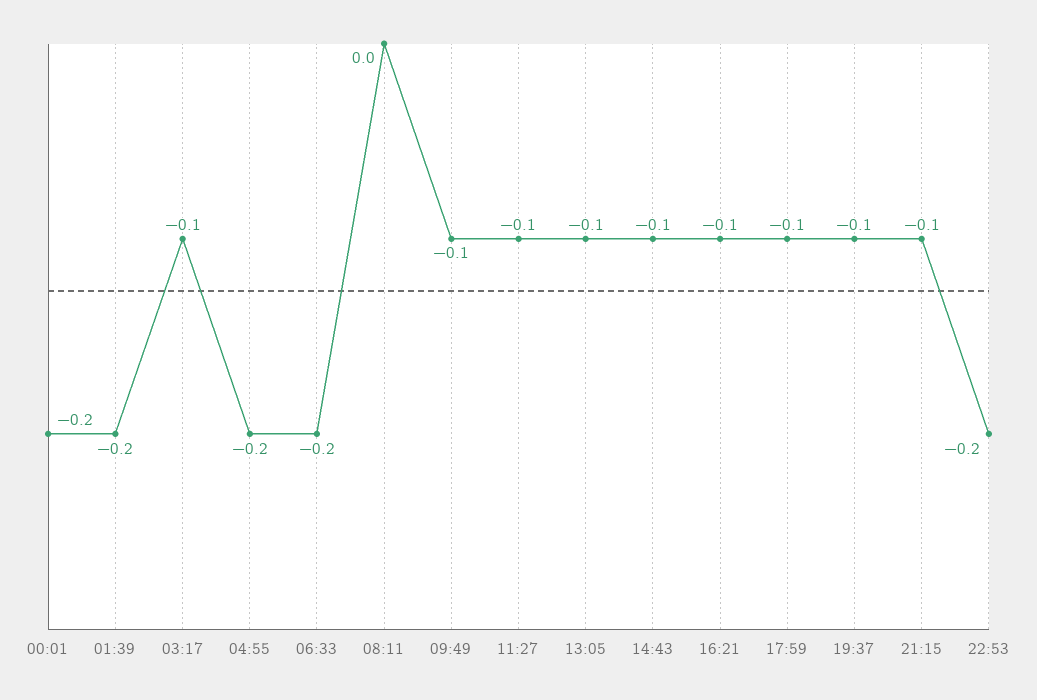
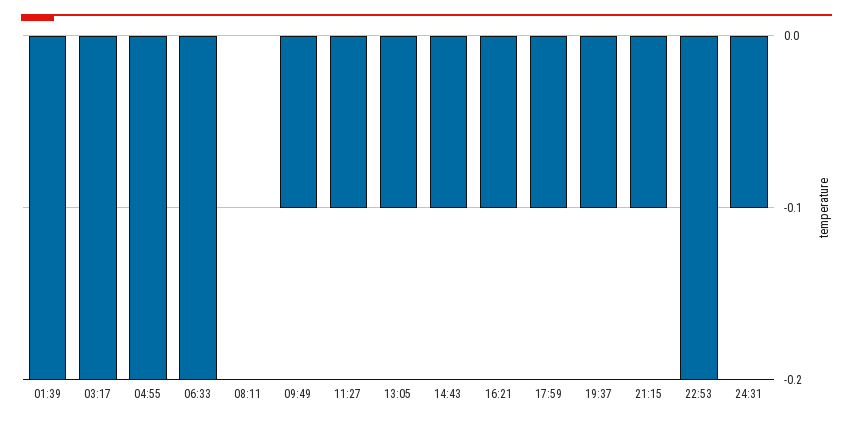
00:01: -0.2 -> none
03:17: -0.1 -> -0.2
24:31: none -> -0.1

